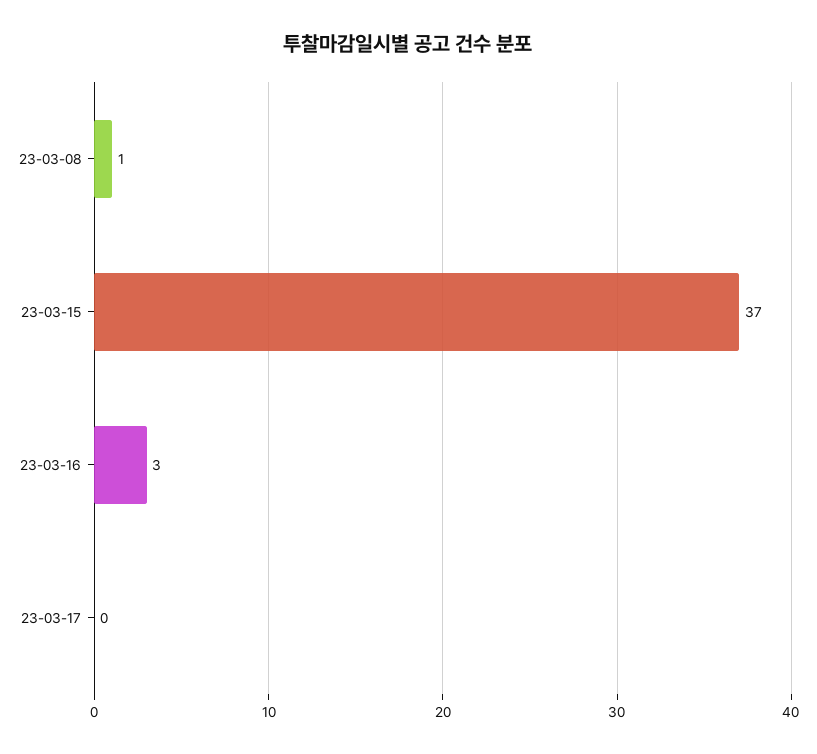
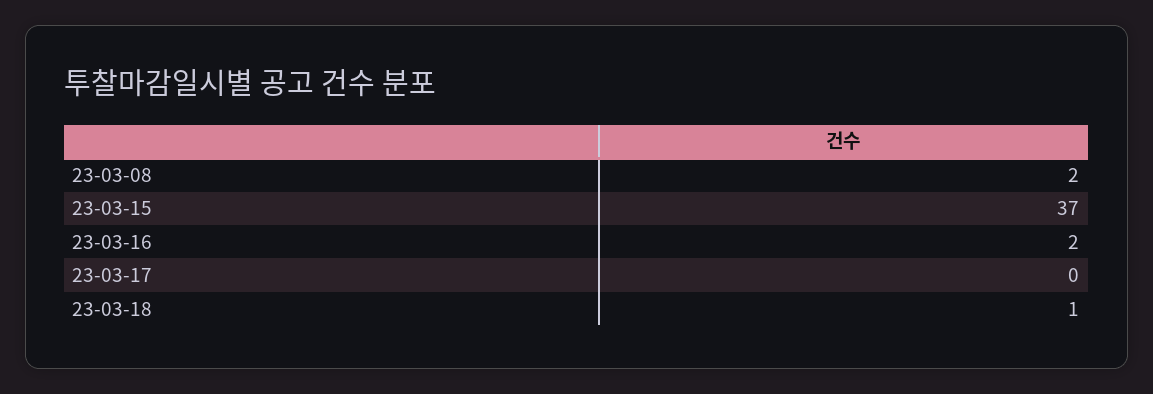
23-03-08: 1 -> 2
23-03-16: 3 -> 2
23-03-18: none -> 1

